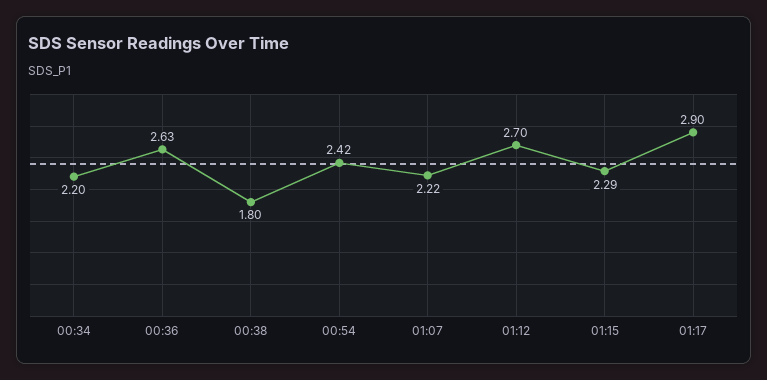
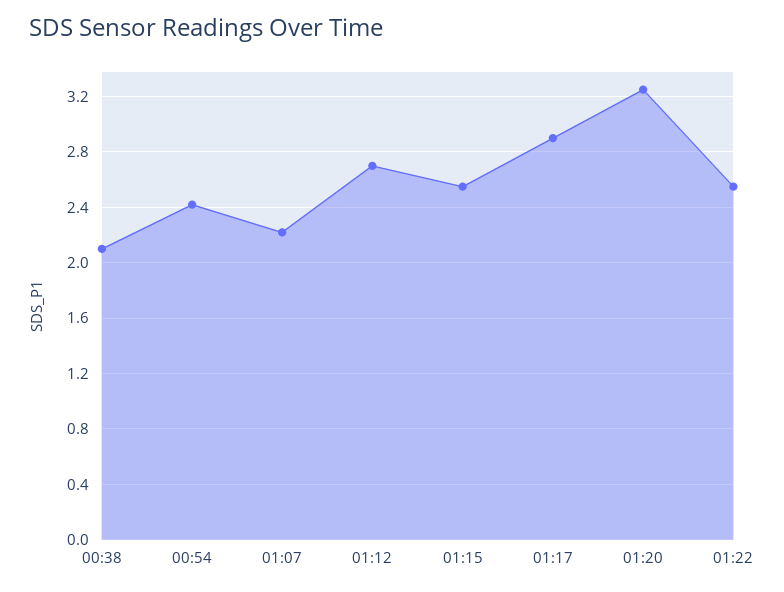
00:34: 2.2 -> none
00:36: 2.63 -> none
00:38: 1.8 -> 2.1
01:15: 2.29 -> 2.55
01:20: none -> 3.25
01:22: none -> 2.55

